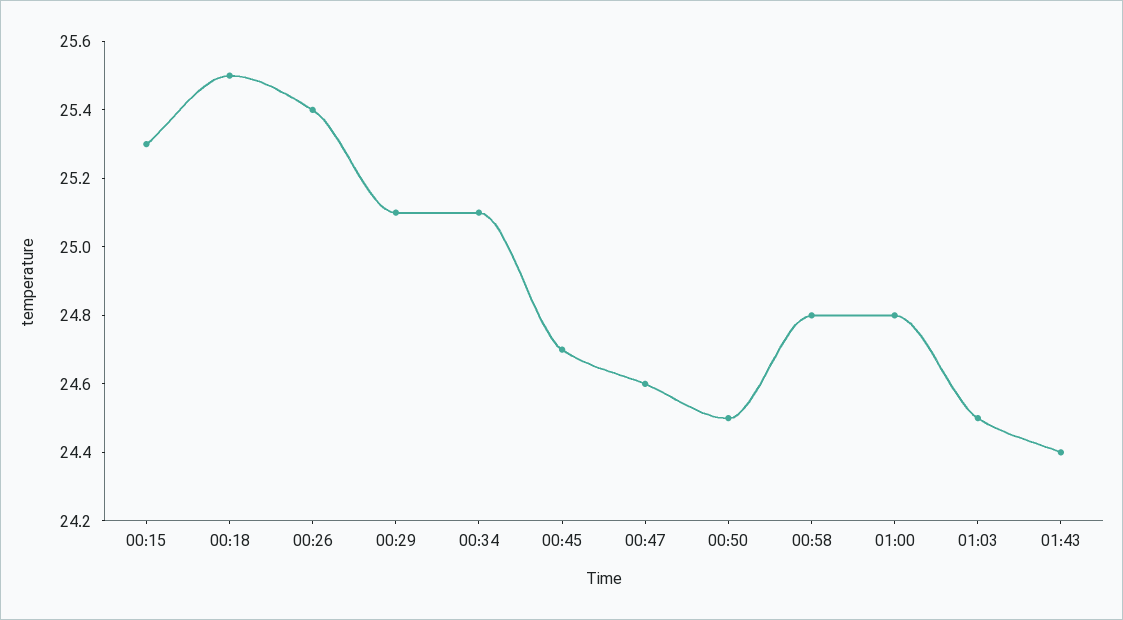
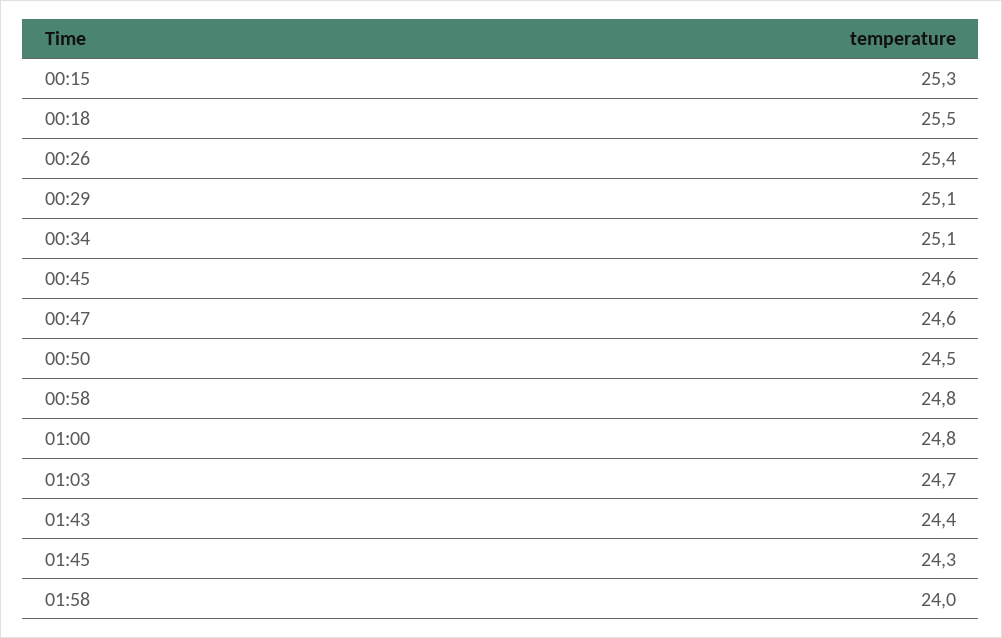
00:45: 24.7 -> 24.6
01:03: 24.5 -> 24.7
01:45: none -> 24.3
01:58: none -> 24

